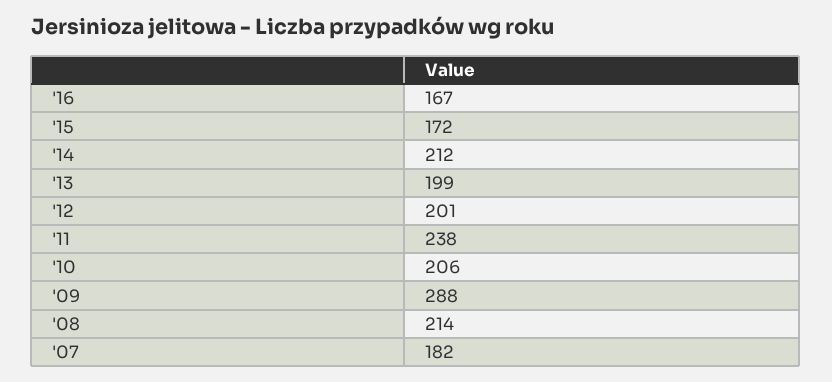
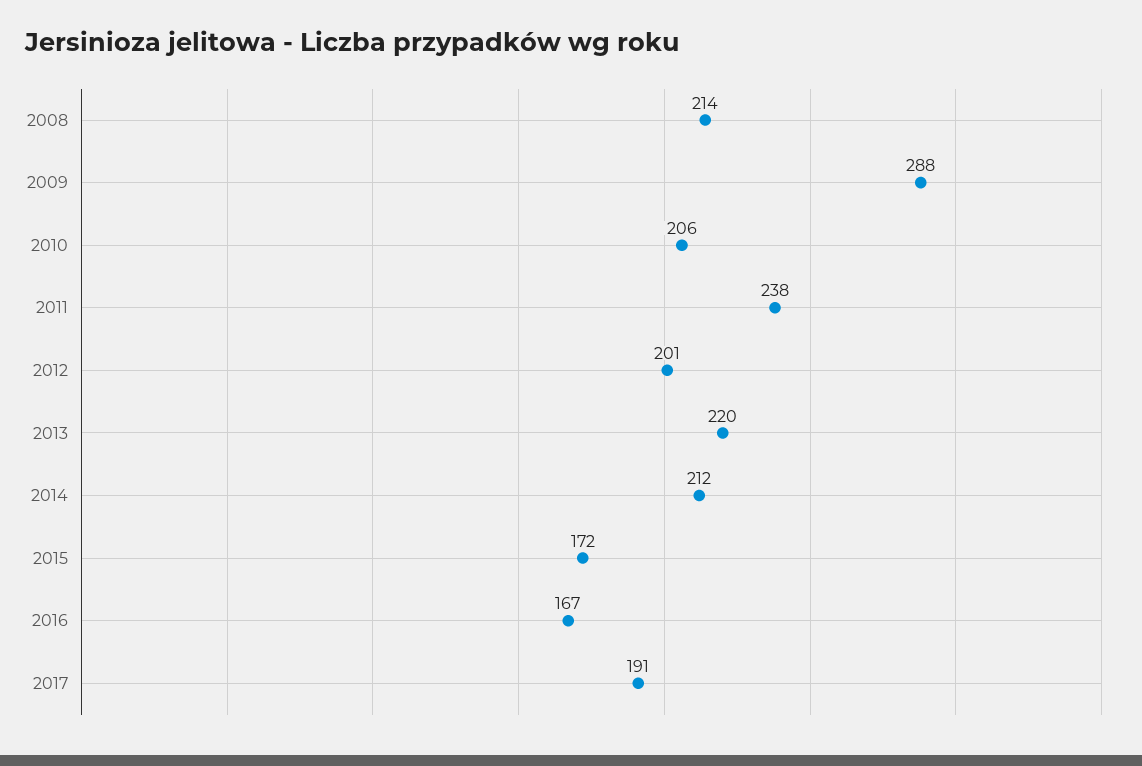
'13: 199 -> 220
'07: 182 -> none
2017: none -> 191

